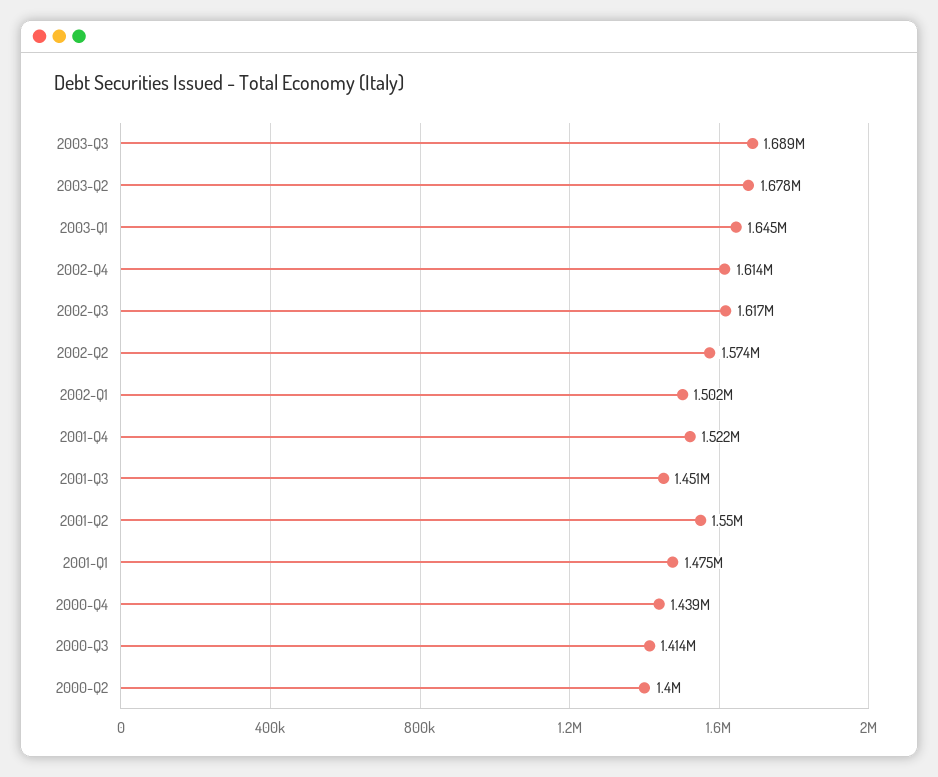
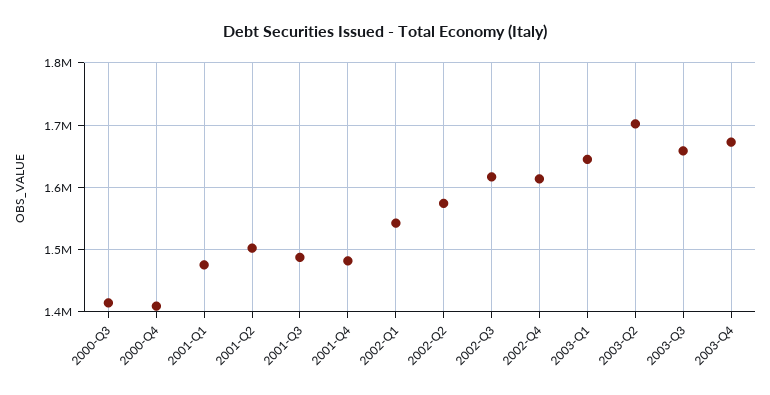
2003-Q3: 1689000 -> 1660000
2003-Q2: 1678000 -> 1700000
2002-Q1: 1502000 -> 1540000
2001-Q4: 1522000 -> 1480000
2001-Q3: 1451000 -> 1490000
2001-Q2: 1550000 -> 1500000
2000-Q4: 1439000 -> 1410000
2000-Q2: 1400000 -> none
2003-Q4: none -> 1670000

